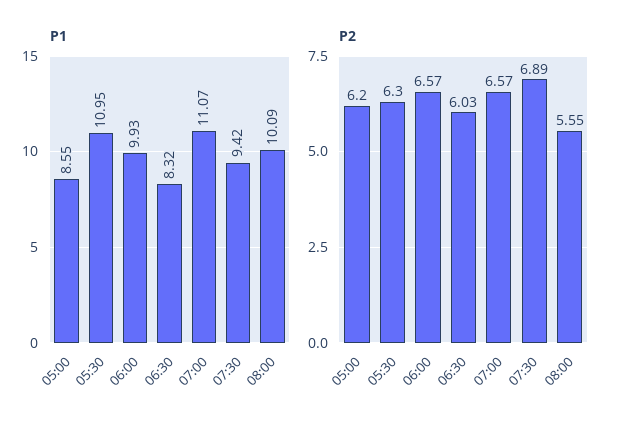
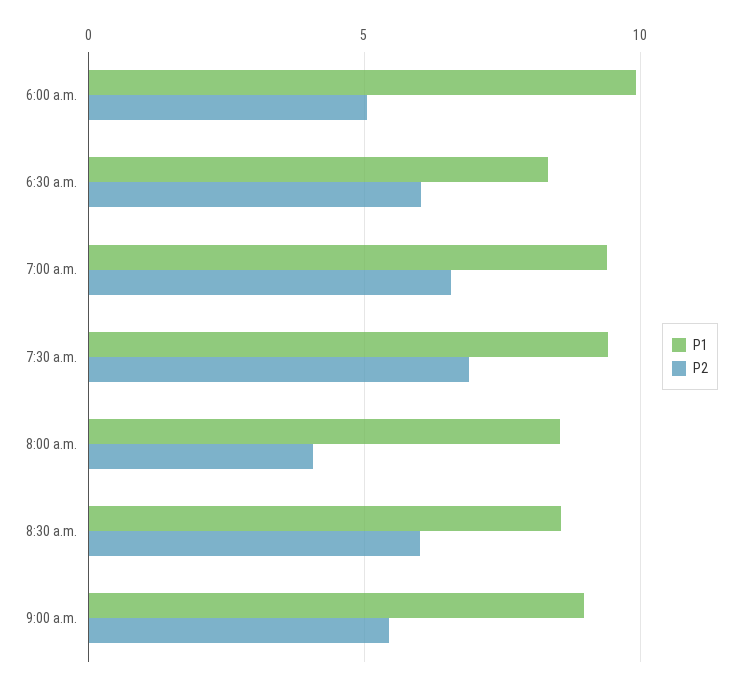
P1, 05:00: 8.55 -> none
P1, 05:30: 10.95 -> none
P1, 07:00: 11.07 -> 9.5
P1, 08:00: 10.09 -> 8.5
P2, 05:00: 6.2 -> none
P2, 05:30: 6.3 -> none
P2, 06:00: 6.57 -> 5
P2, 08:00: 5.55 -> 4
P1, 8:30 a.m.: none -> 8.5
P2, 8:30 a.m.: none -> 6
P1, 9:00 a.m.: none -> 9
P2, 9:00 a.m.: none -> 5.5

